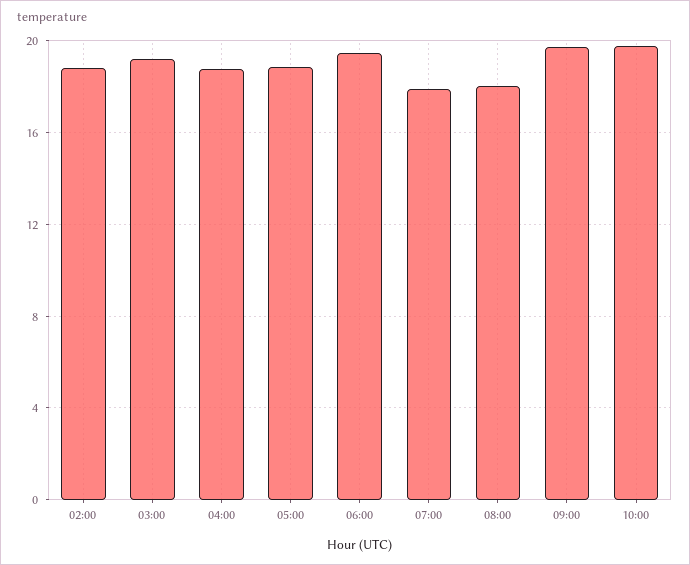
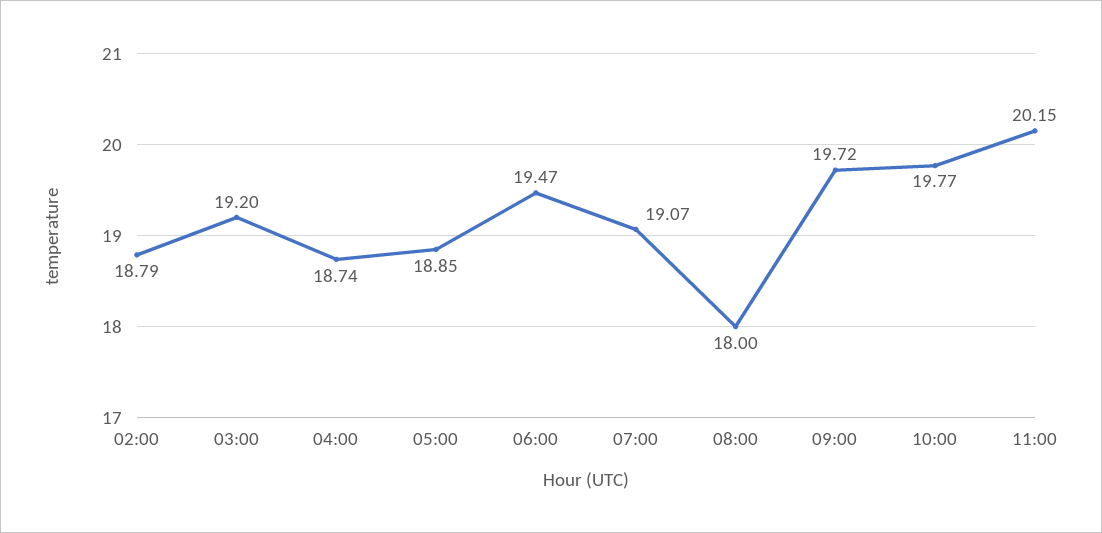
07:00: 18 -> 19.07
11:00: none -> 20.15

